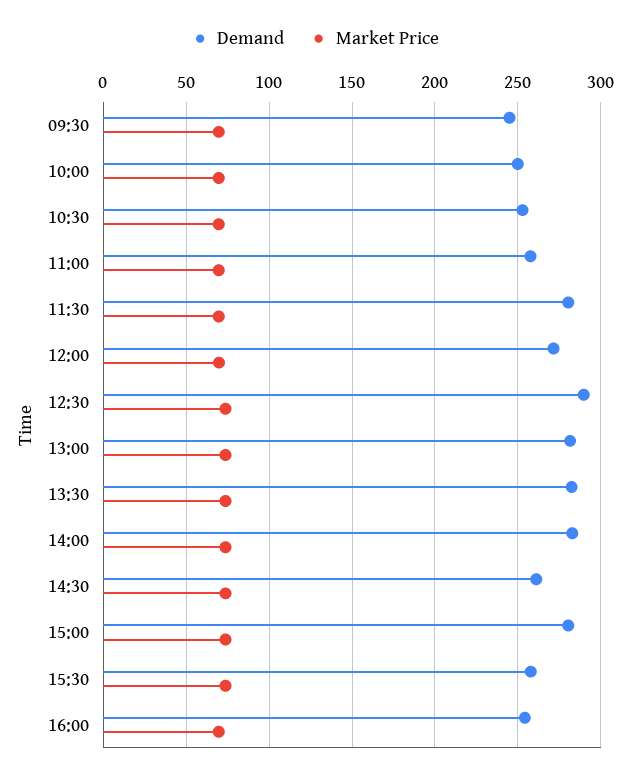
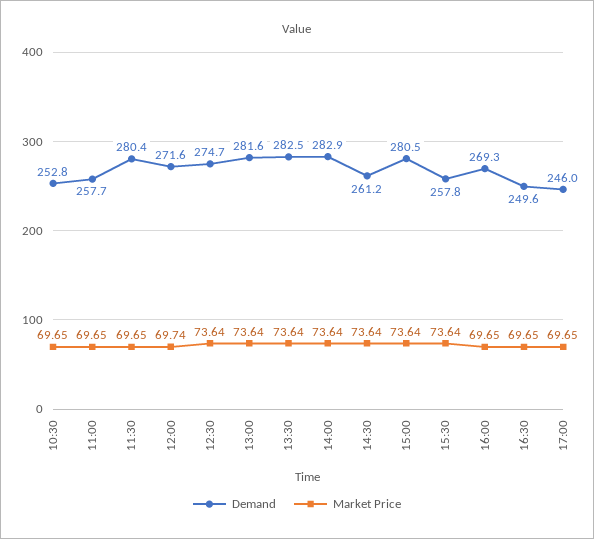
Demand, 09:30: 245 -> none
Market Price, 09:30: 70 -> none
Demand, 10:00: 250 -> none
Market Price, 10:00: 70 -> none
Demand, 12:30: 290 -> 274.7
Demand, 16:00: 255 -> 269.3
Demand, 16:30: none -> 249.6
Market Price, 16:30: none -> 69.65
Demand, 17:00: none -> 246
Market Price, 17:00: none -> 69.65

